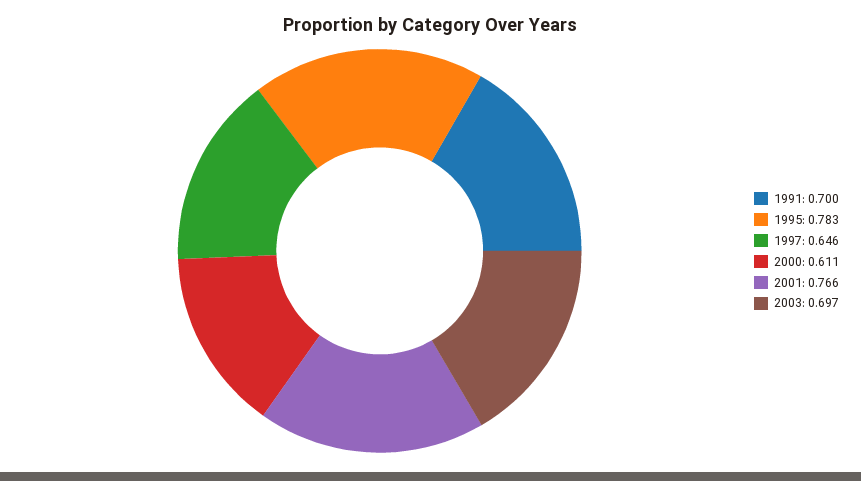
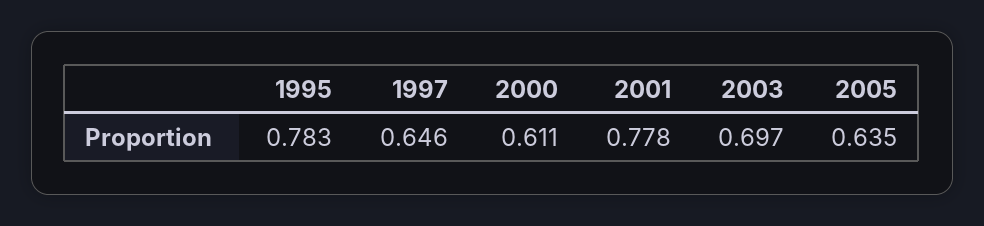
1991: 0.7 -> none
2001: 0.766 -> 0.778
2005: none -> 0.635

